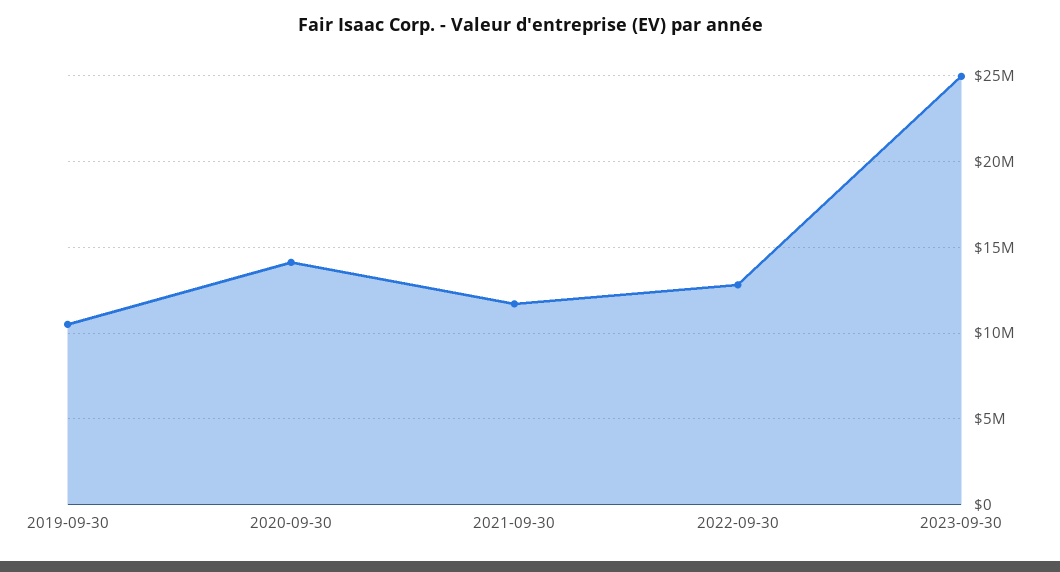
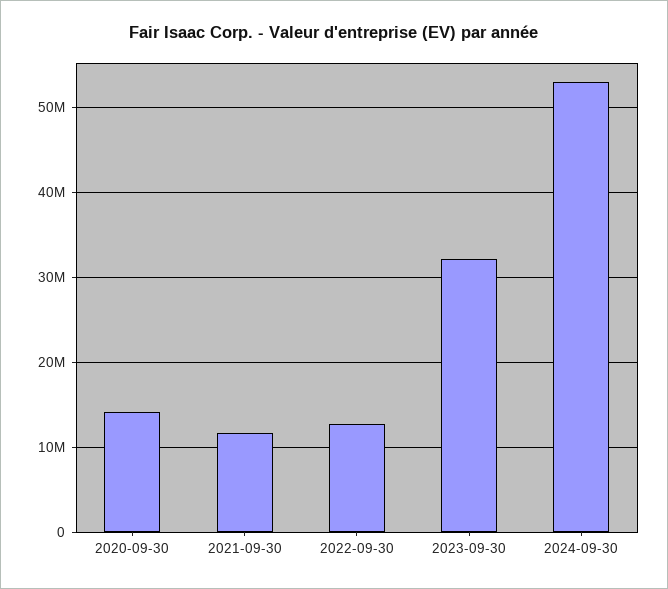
2019-09-30: 10500000 -> none
2023-09-30: 25000000 -> 32000000
2024-09-30: none -> 53000000

